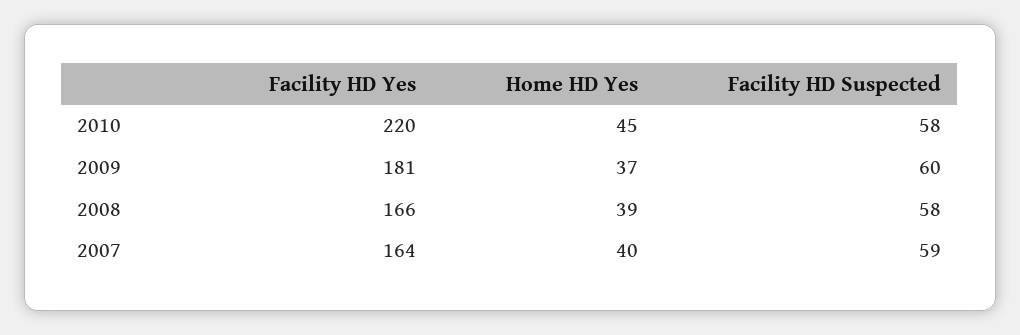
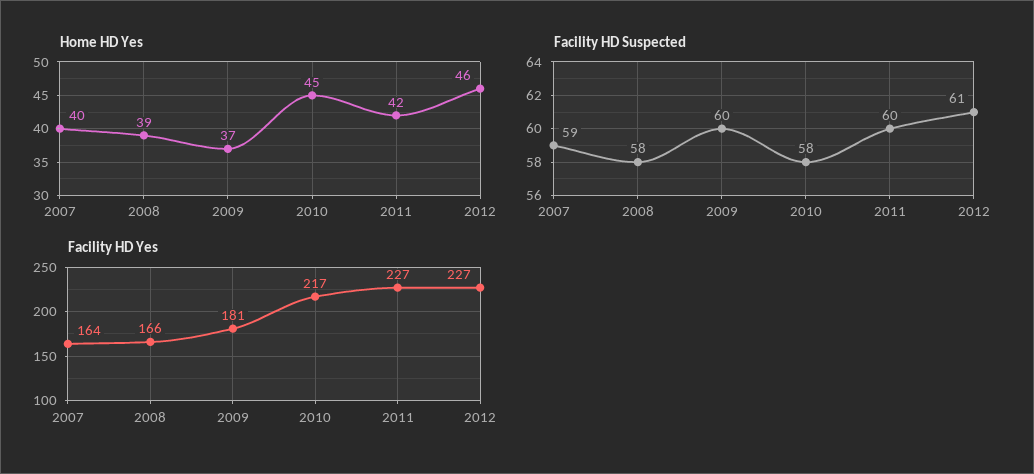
Facility HD Yes, 2010: 220 -> 217
Home HD Yes, 2011: none -> 42
Home HD Yes, 2012: none -> 46
Facility HD Suspected, 2011: none -> 60
Facility HD Suspected, 2012: none -> 61
Facility HD Yes, 2011: none -> 227
Facility HD Yes, 2012: none -> 227

